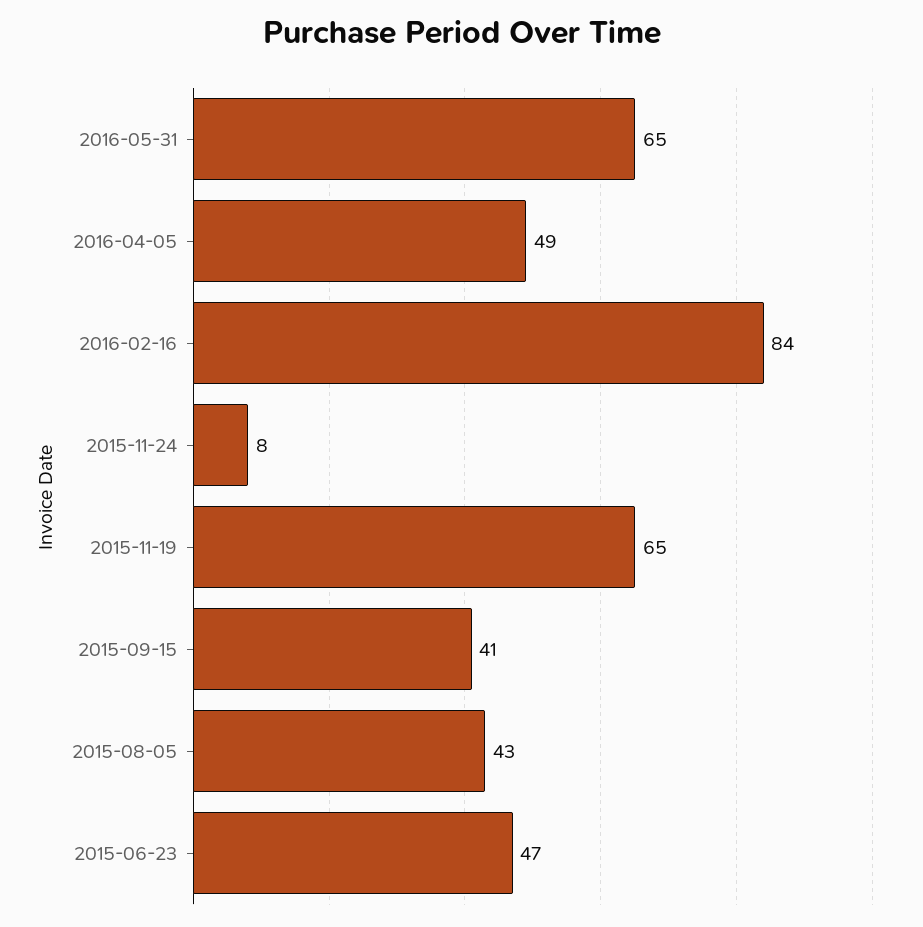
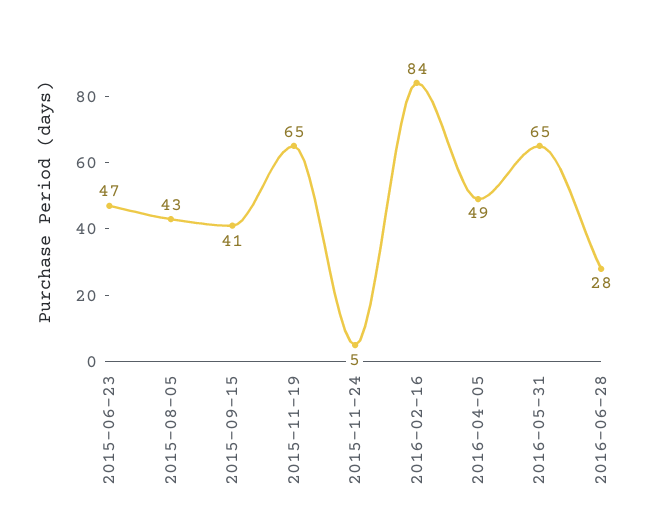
2015-11-24: 8 -> 5
2016-06-28: none -> 28

